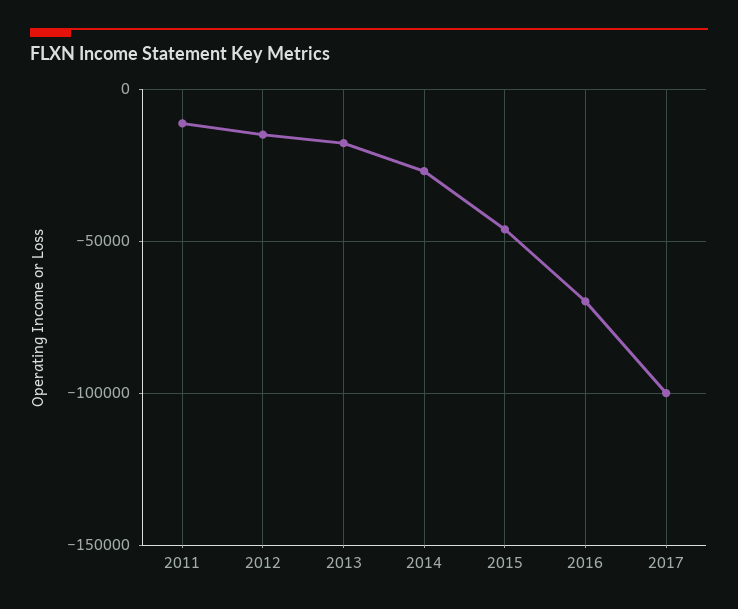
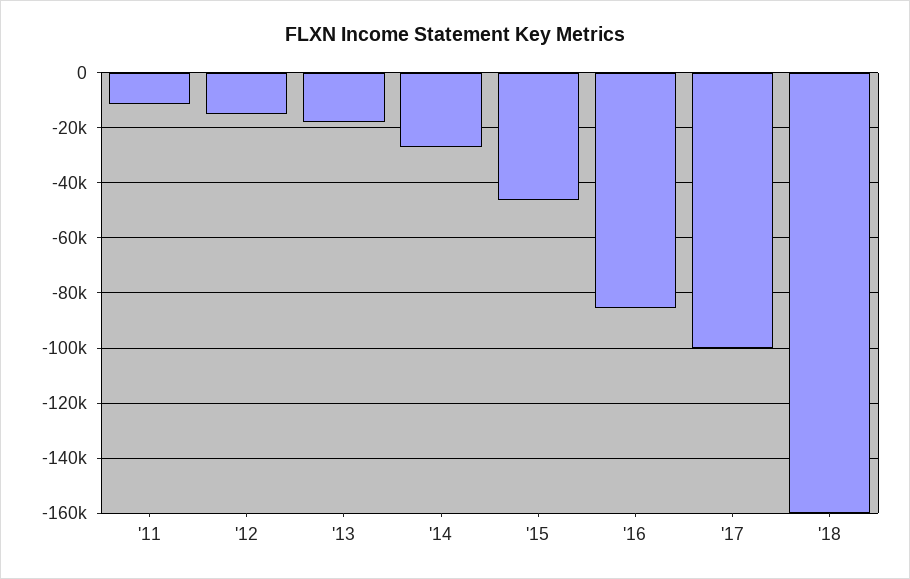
2016: -70000 -> -85000
'18: none -> -160000

